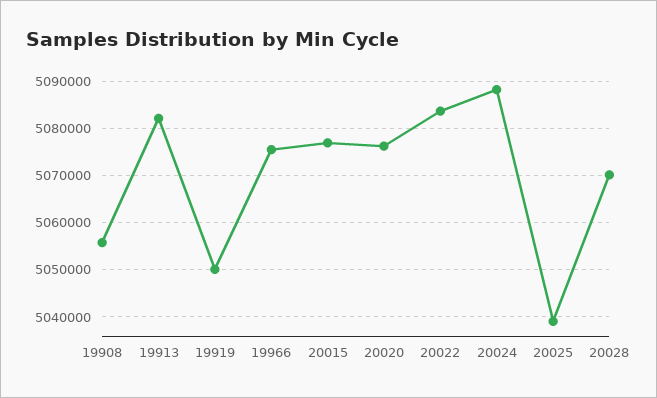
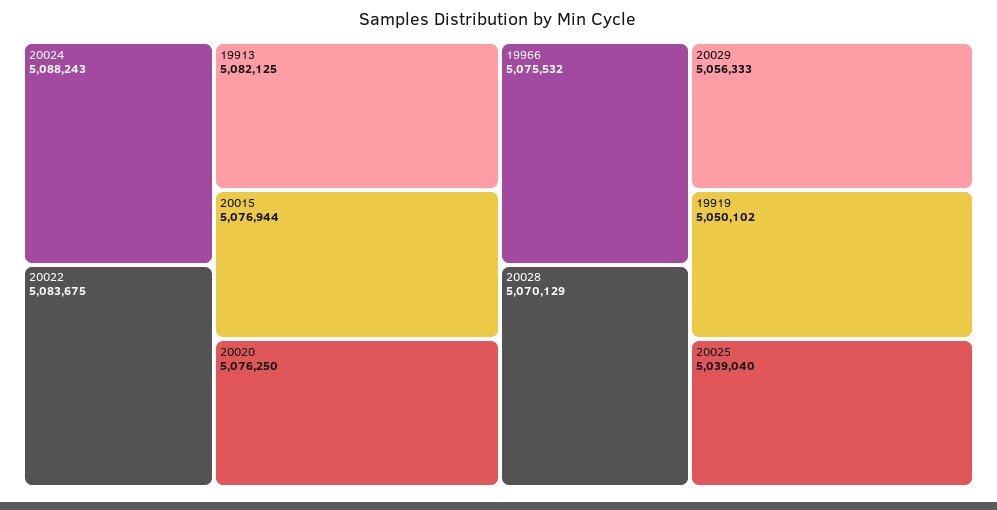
19908: 5056000 -> none
20029: none -> 5056333

